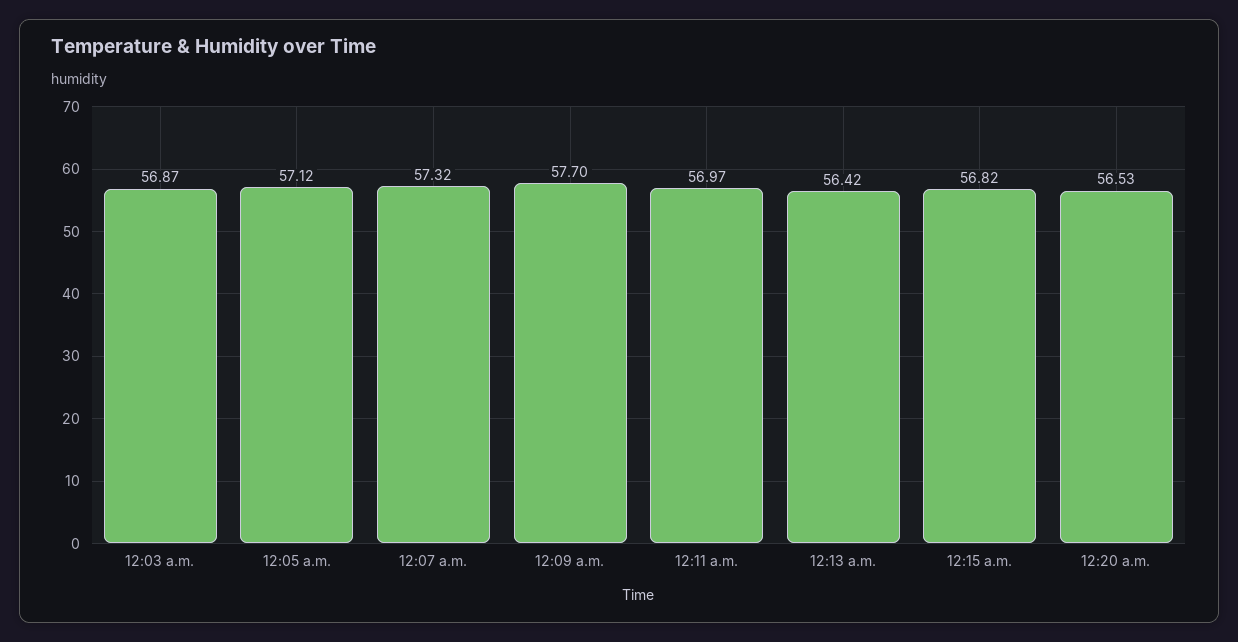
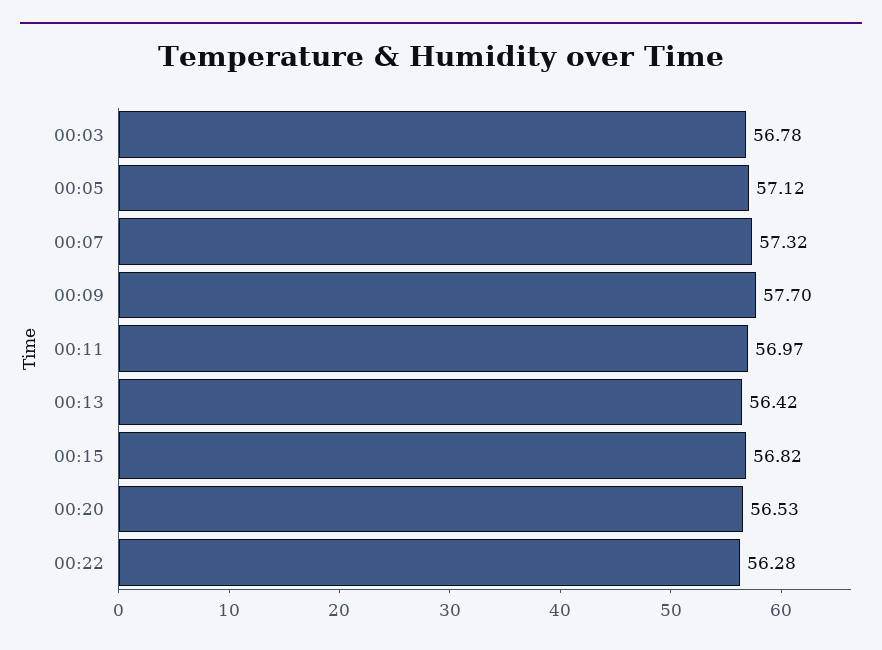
12:03 a.m.: 56.87 -> 56.78
00:22: none -> 56.28

